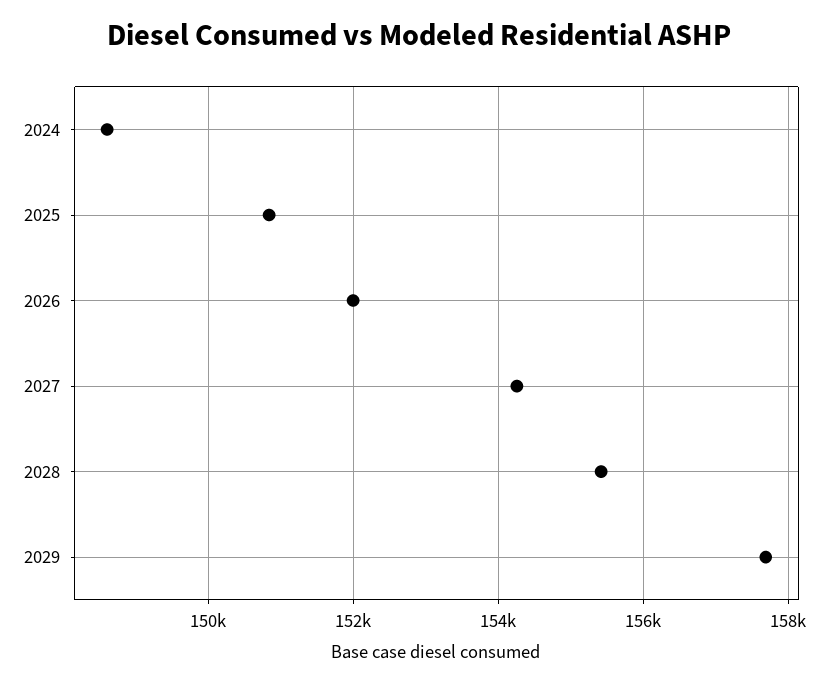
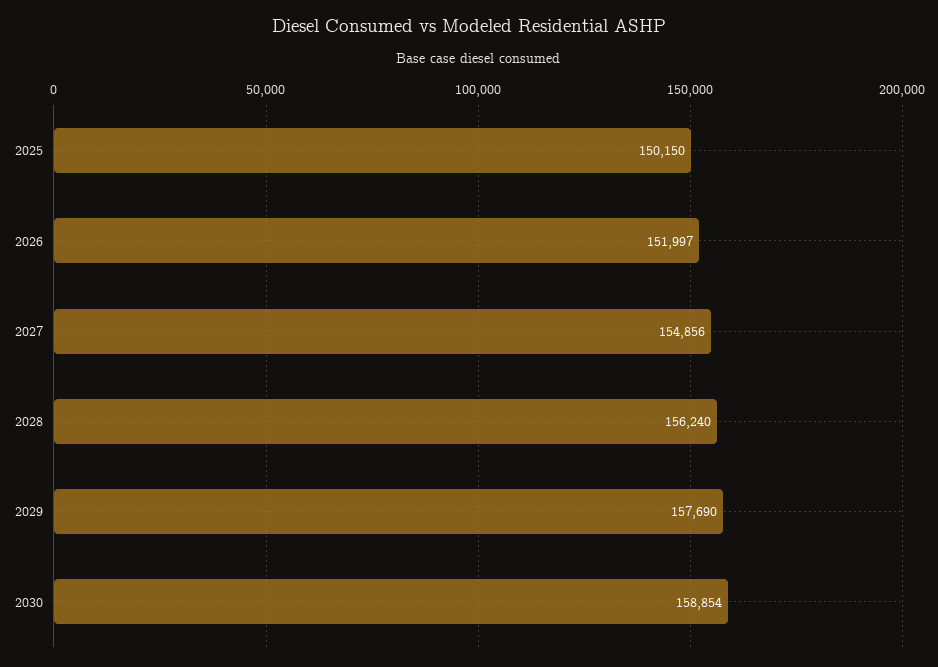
2024: 148600 -> none
2025: 150800 -> 150150
2027: 154200 -> 154856
2028: 155400 -> 156240
2030: none -> 158854

